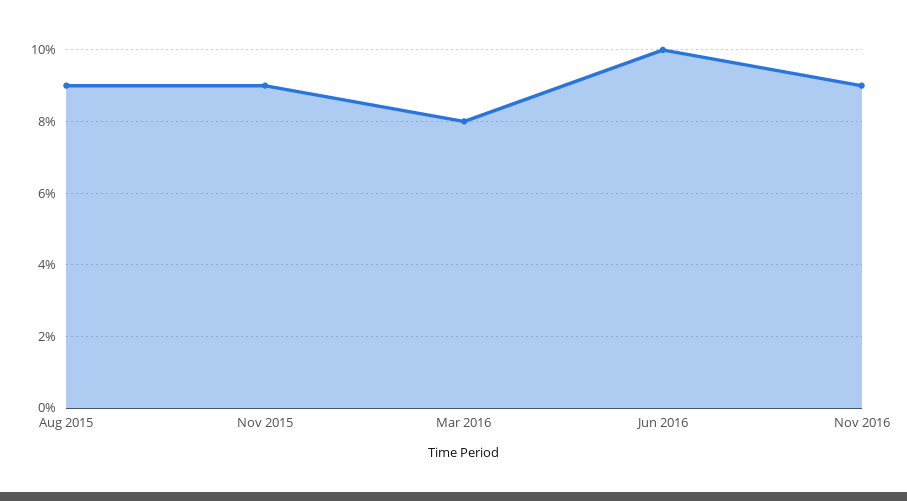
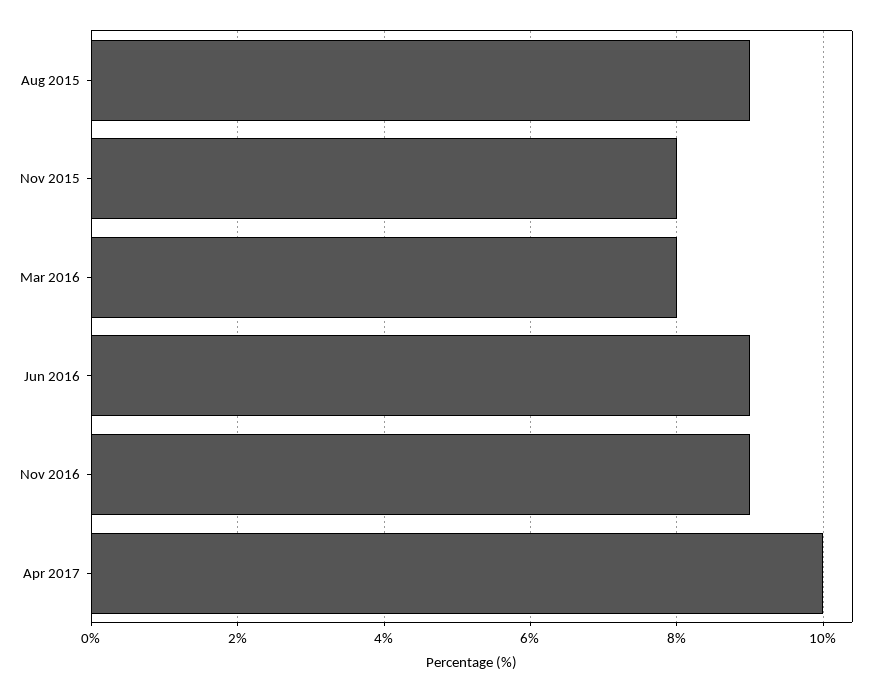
Nov 2015: 9 -> 8
Jun 2016: 10 -> 9
Apr 2017: none -> 10

